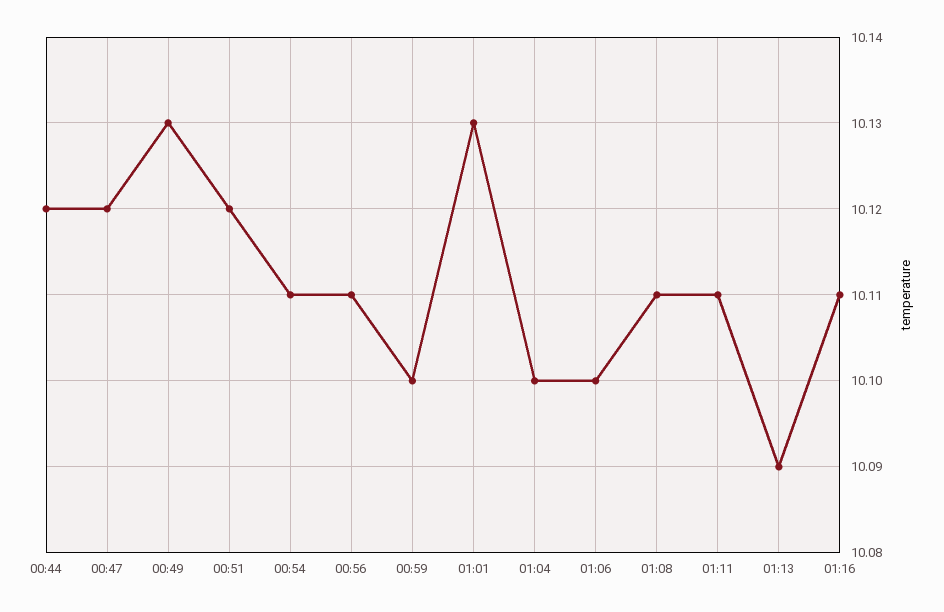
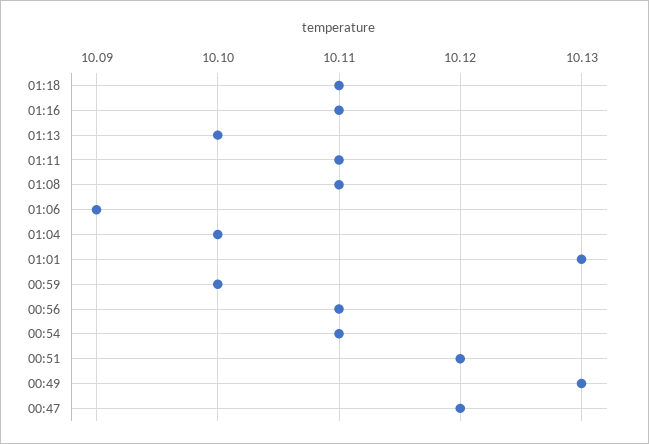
00:44: 10.12 -> none
01:06: 10.1 -> 10.09
01:13: 10.09 -> 10.1
01:18: none -> 10.11

